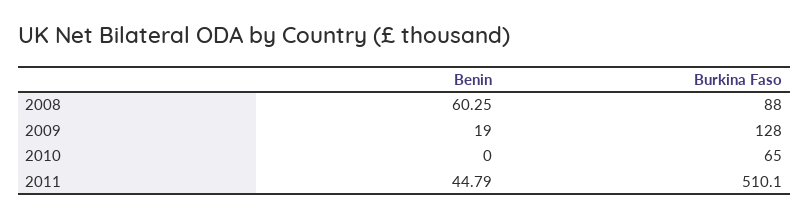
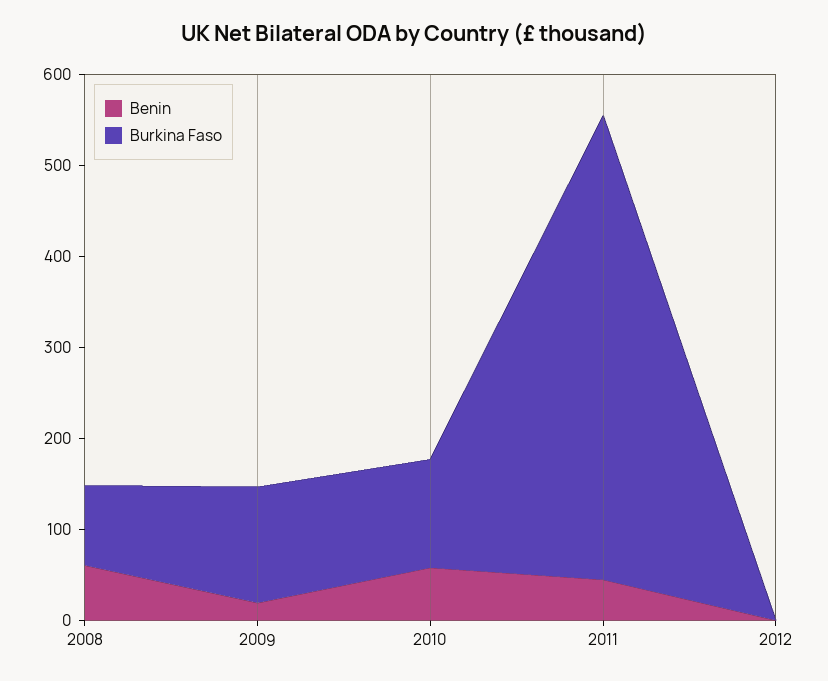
Benin, 2010: 0 -> 60
Burkina Faso, 2010: 65 -> 120
Benin, 2012: none -> 0
Burkina Faso, 2012: none -> 0

